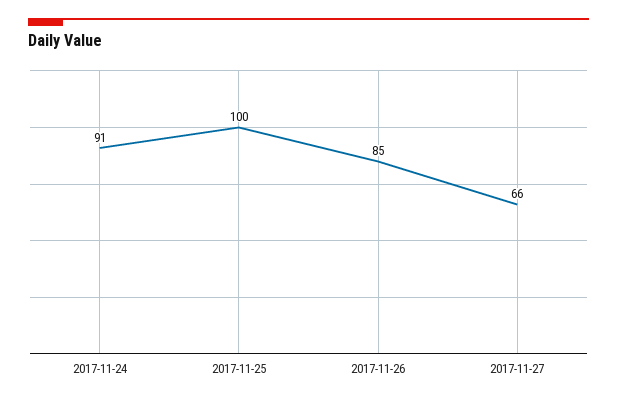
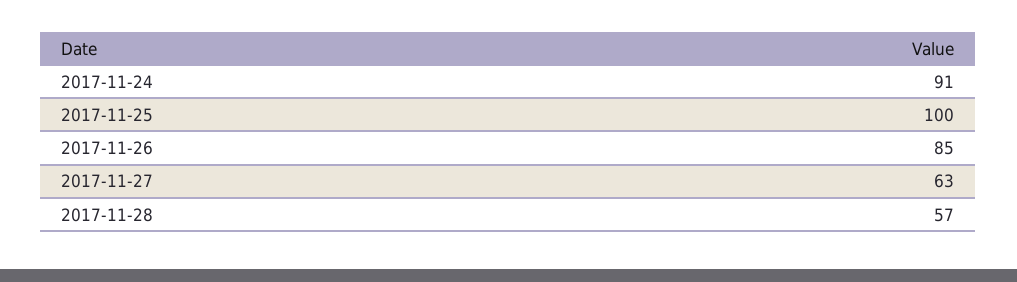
2017-11-27: 66 -> 63
2017-11-28: none -> 57

